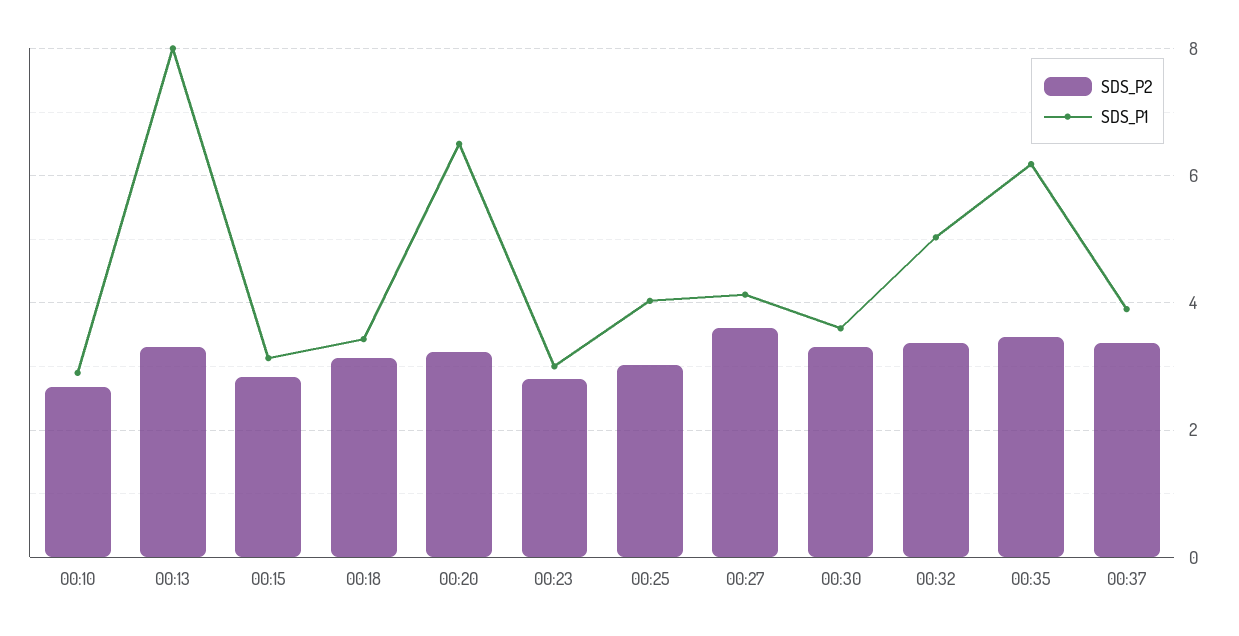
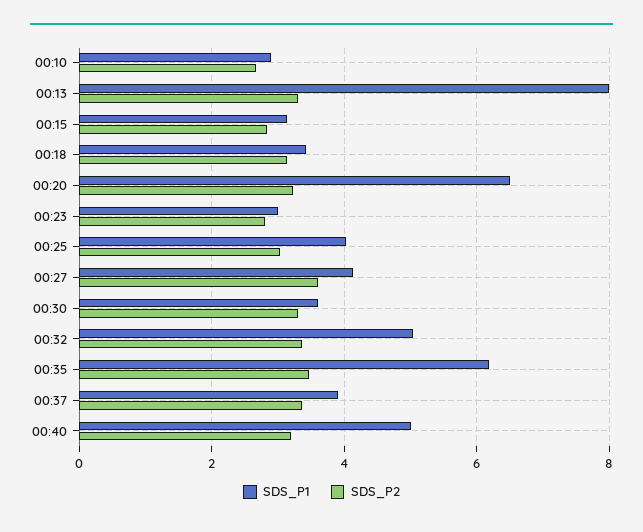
SDS_P1, 00:40: none -> 5
SDS_P2, 00:40: none -> 3.2

